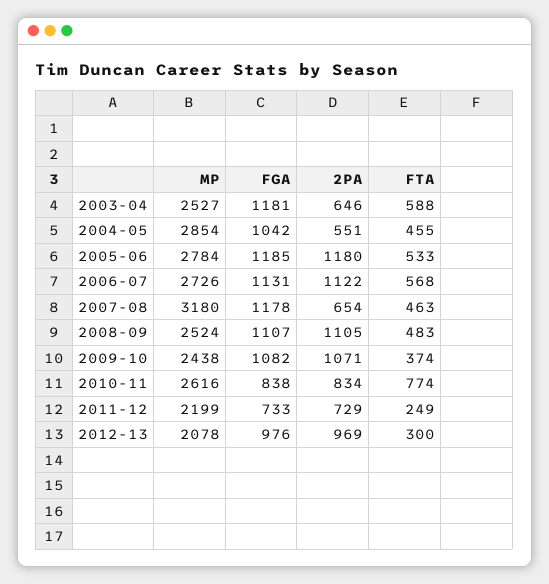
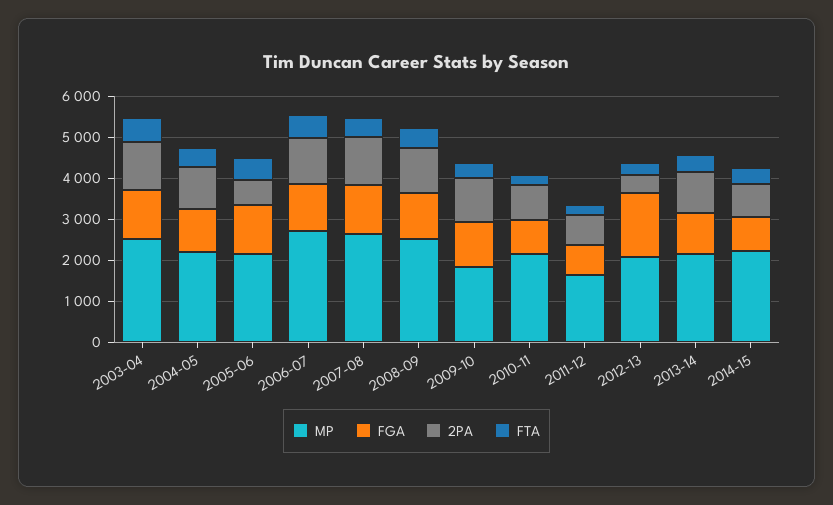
2PA, 2003-04: 646 -> 1200
MP, 2004-05: 2854 -> 2200
2PA, 2004-05: 551 -> 1000
MP, 2005-06: 2784 -> 2200
2PA, 2005-06: 1180 -> 600
MP, 2007-08: 3180 -> 2600
2PA, 2007-08: 654 -> 1200
MP, 2009-10: 2438 -> 1800
MP, 2010-11: 2616 -> 2200
FTA, 2010-11: 774 -> 200
MP, 2011-12: 2199 -> 1600
FGA, 2012-13: 976 -> 1600
2PA, 2012-13: 969 -> 400
MP, 2013-14: none -> 2200
FGA, 2013-14: none -> 1000
2PA, 2013-14: none -> 1000
FTA, 2013-14: none -> 400
MP, 2014-15: none -> 2200
FGA, 2014-15: none -> 800
2PA, 2014-15: none -> 800
FTA, 2014-15: none -> 400

